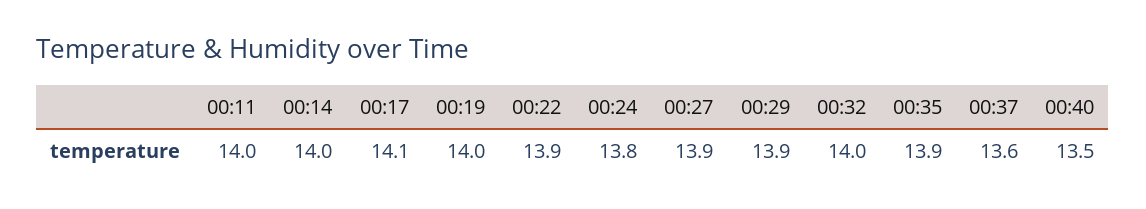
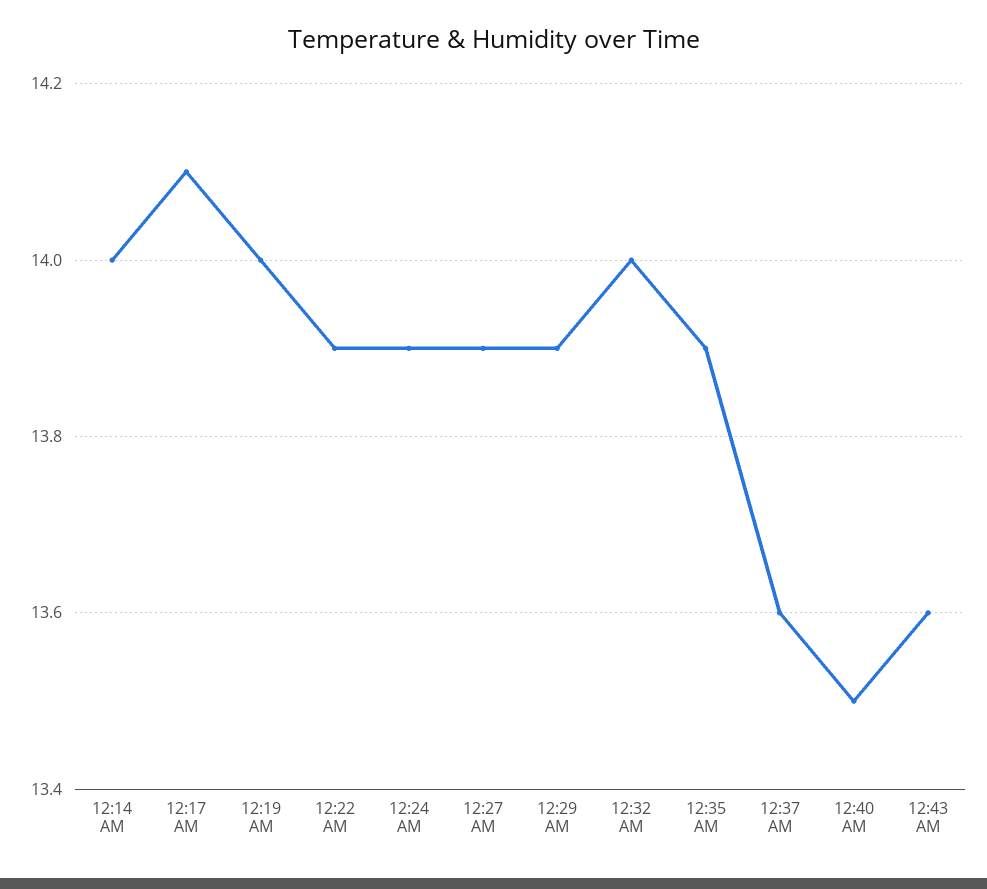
00:11: 14 -> none
00:24: 13.8 -> 13.9
12:43 AM: none -> 13.6

